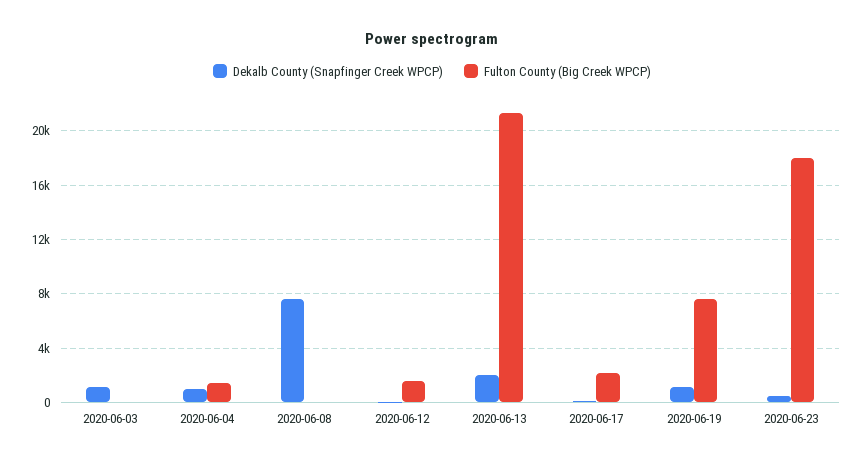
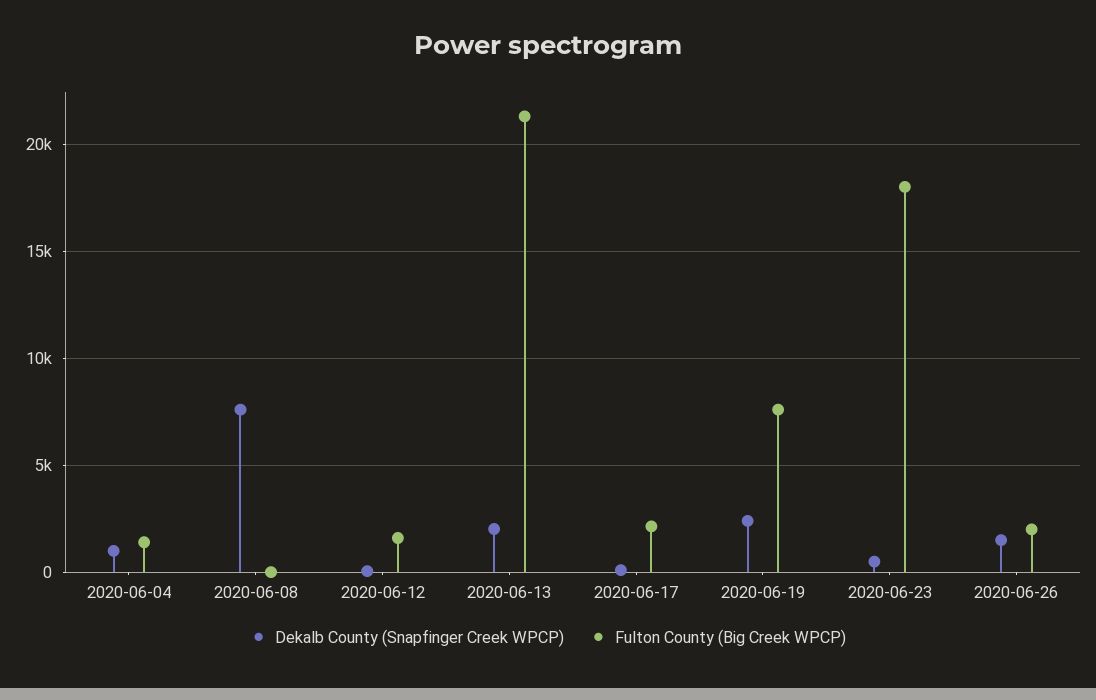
Dekalb County (Snapfinger Creek WPCP), 2020-06-03: 1000 -> none
Fulton County (Big Creek WPCP), 2020-06-03: 0 -> none
Dekalb County (Snapfinger Creek WPCP), 2020-06-19: 1000 -> 2500
Dekalb County (Snapfinger Creek WPCP), 2020-06-26: none -> 1500
Fulton County (Big Creek WPCP), 2020-06-26: none -> 2000

